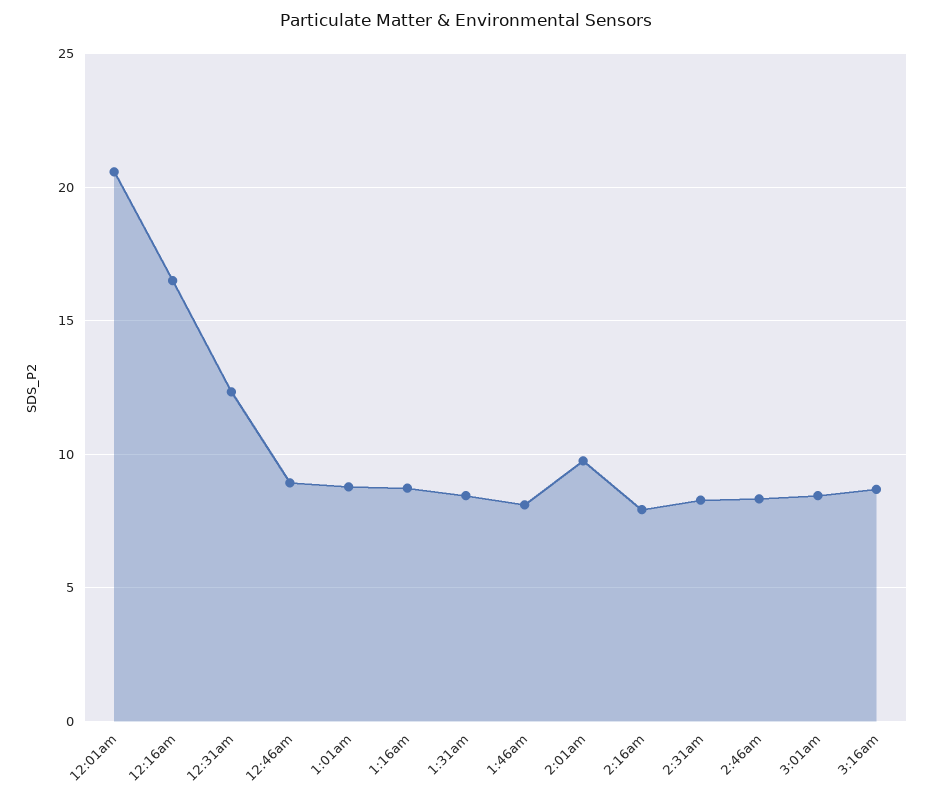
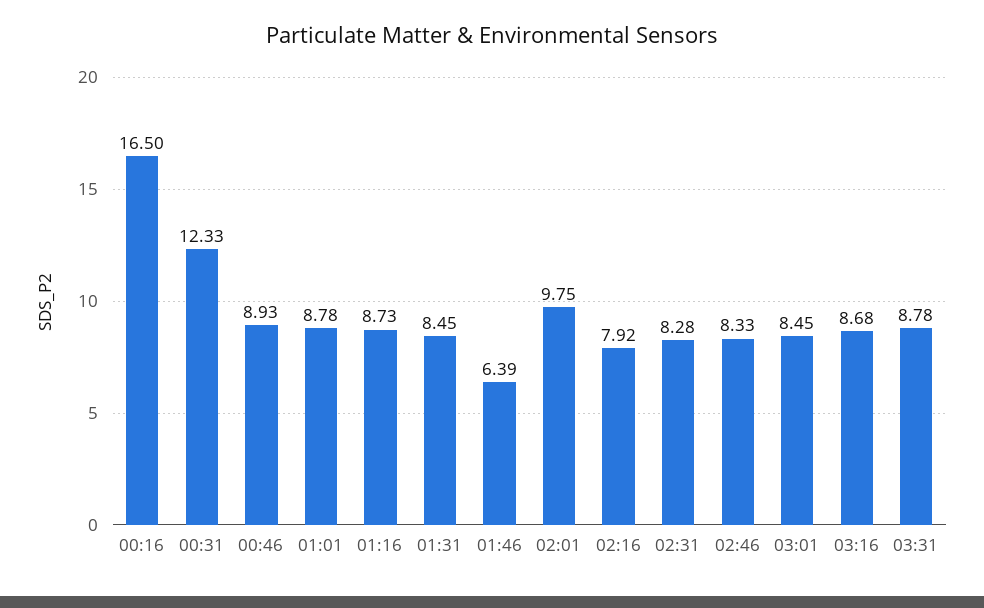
12:01am: 20.5 -> none
1:46am: 8 -> 6.39
03:31: none -> 8.78

